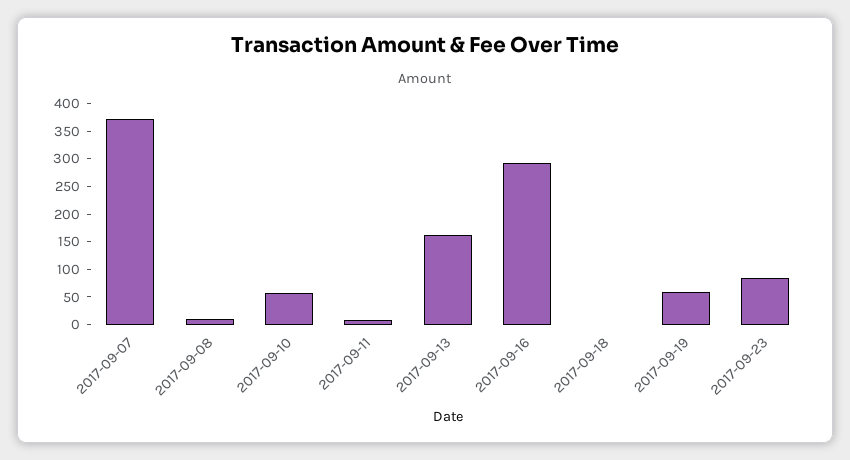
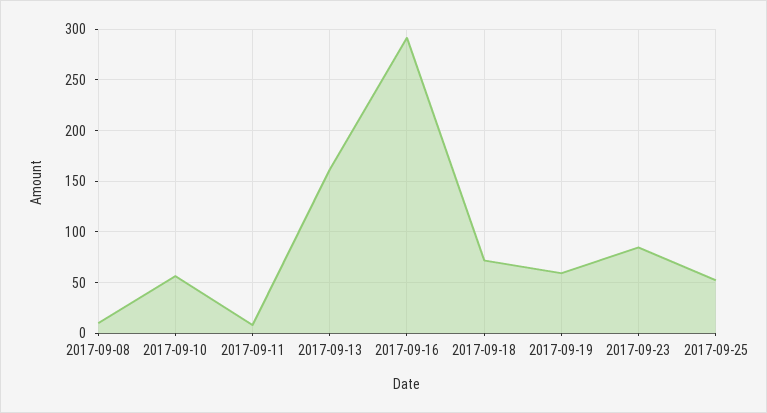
2017-09-07: 375 -> none
2017-09-18: 0 -> 70
2017-09-25: none -> 50

